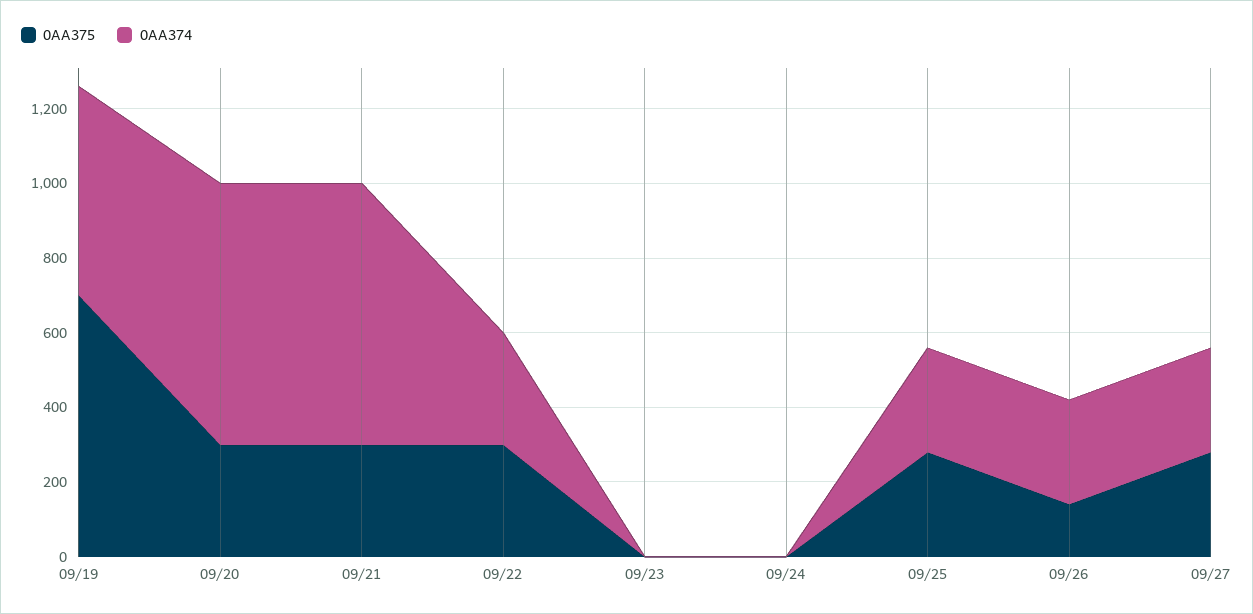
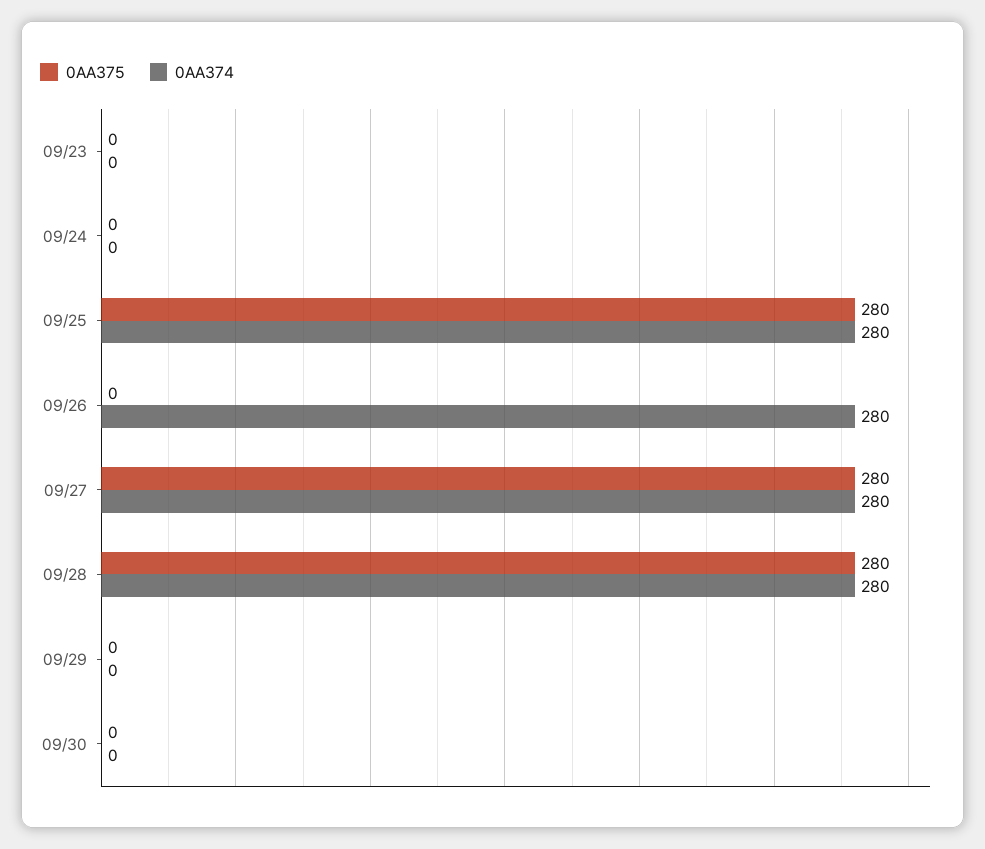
0AA375, 09/19: 700 -> none
0AA374, 09/19: 550 -> none
0AA375, 09/20: 300 -> none
0AA374, 09/20: 700 -> none
0AA375, 09/21: 300 -> none
0AA374, 09/21: 700 -> none
0AA375, 09/22: 300 -> none
0AA374, 09/22: 300 -> none
0AA375, 09/26: 150 -> 0
0AA375, 09/28: none -> 280
0AA374, 09/28: none -> 280
0AA375, 09/29: none -> 0
0AA374, 09/29: none -> 0
0AA375, 09/30: none -> 0
0AA374, 09/30: none -> 0

